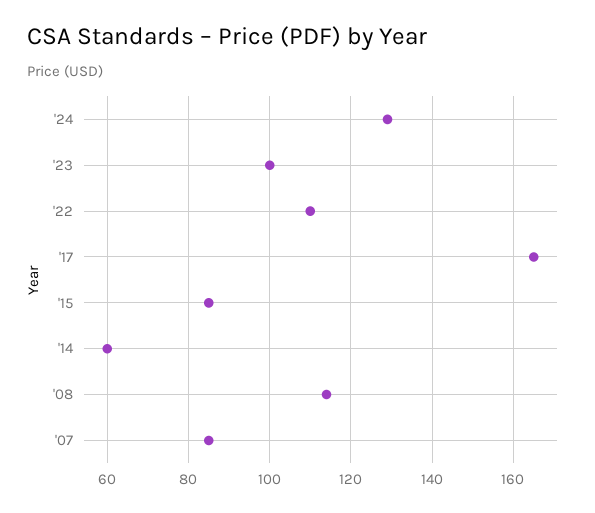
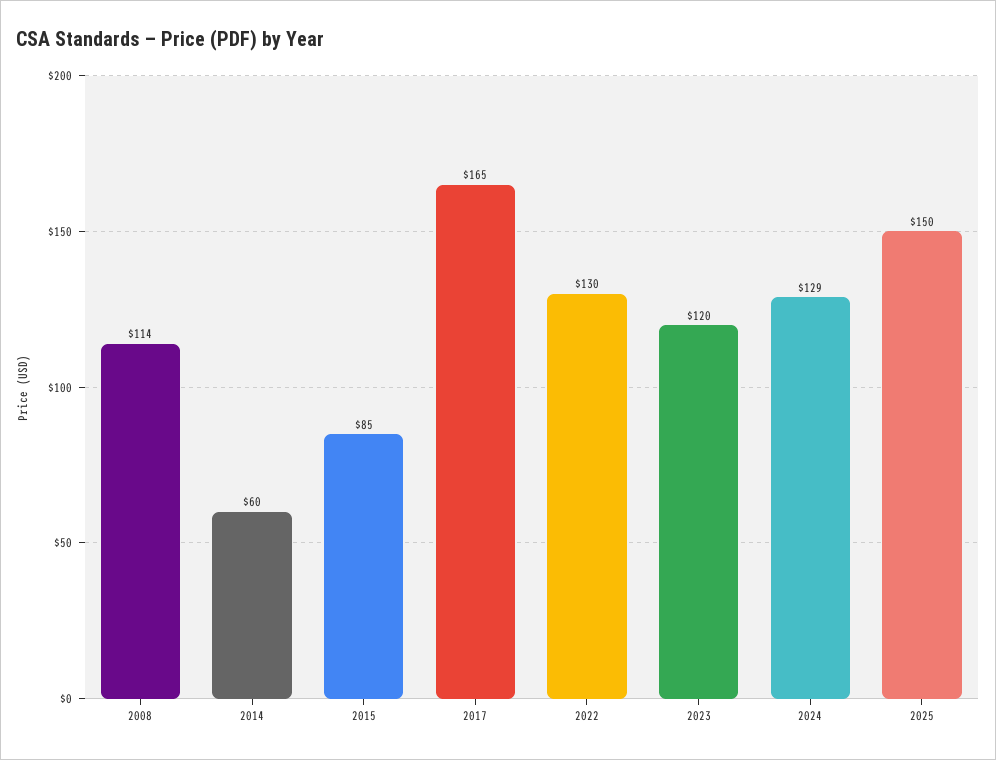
'23: 100 -> 120
'22: 110 -> 130
'07: 85 -> none
2025: none -> 150

